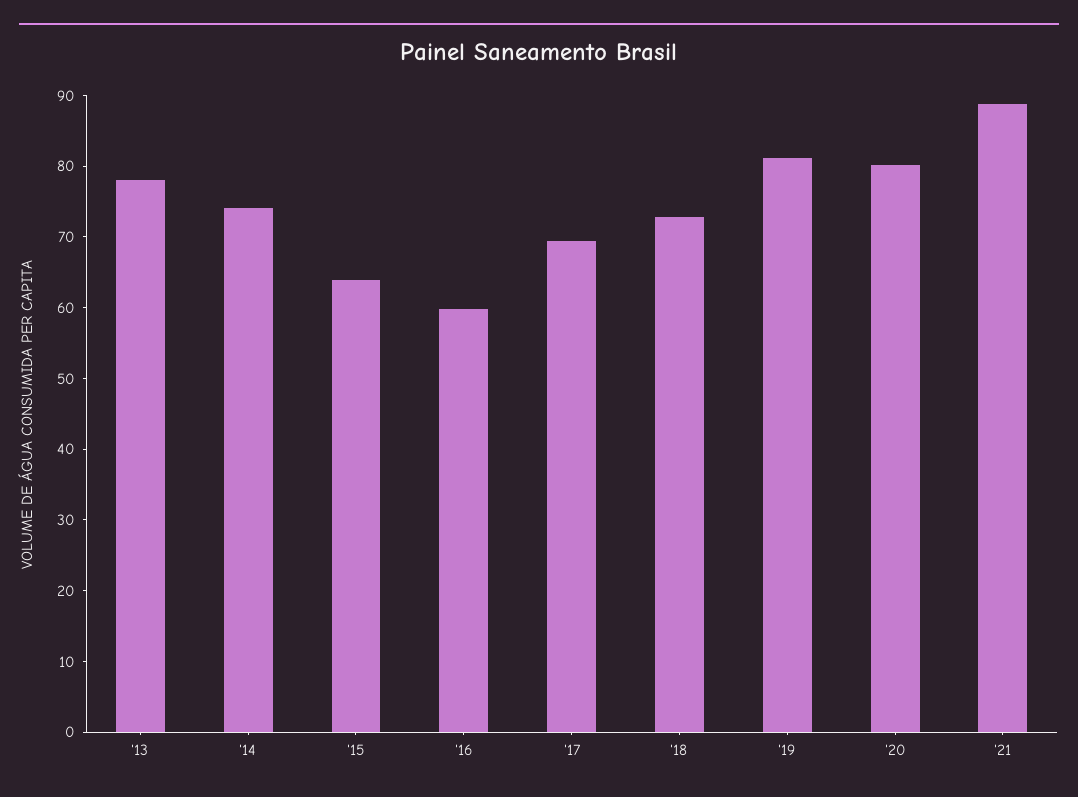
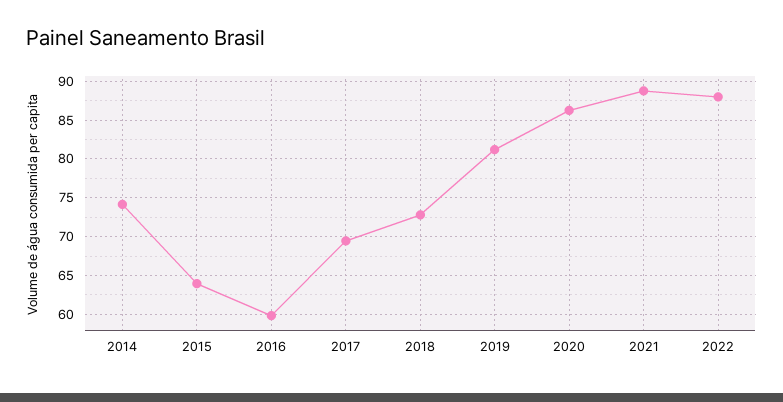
'13: 78 -> none
'20: 80 -> 86
2022: none -> 88

